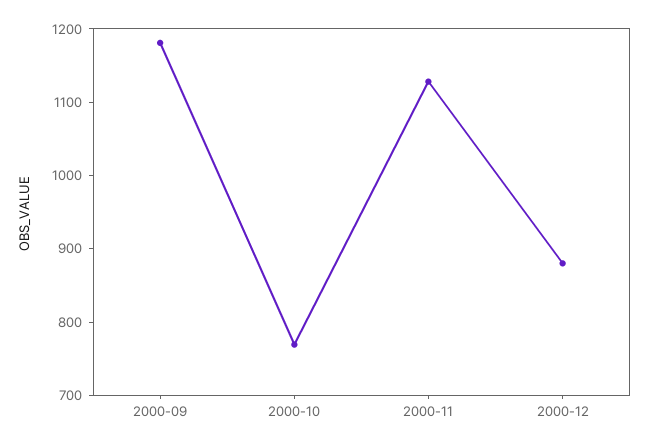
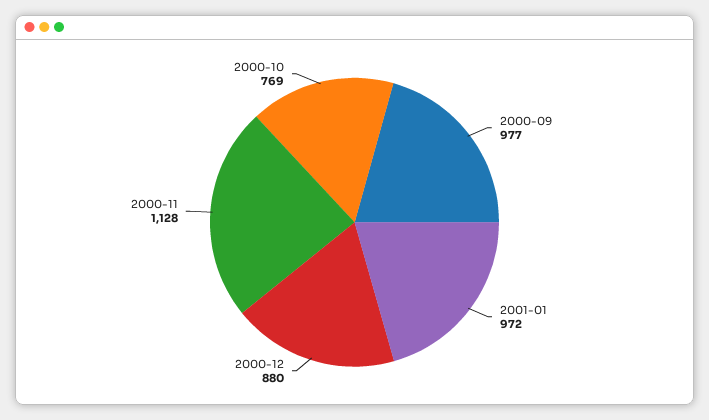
2000-09: 1180 -> 977
2001-01: none -> 972

